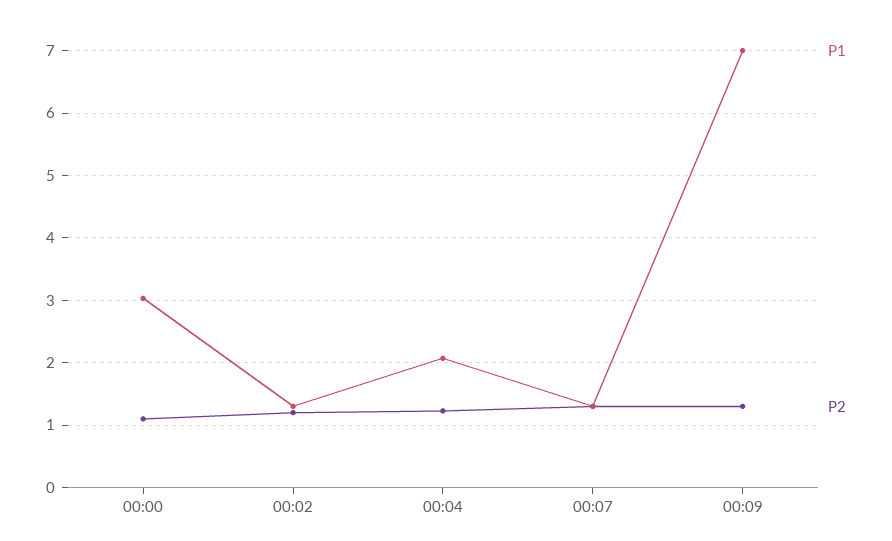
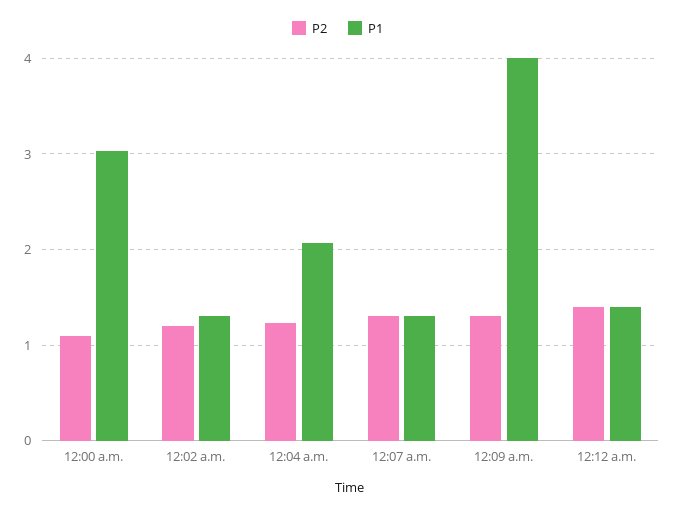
P1, 00:09: 7 -> 4
P2, 12:12 a.m.: none -> 1.4
P1, 12:12 a.m.: none -> 1.4

